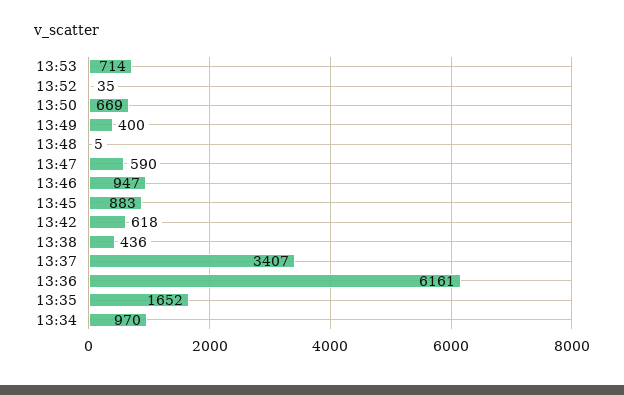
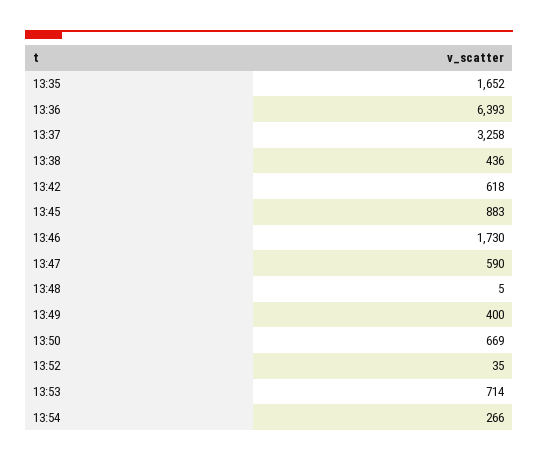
13:46: 947 -> 1730
13:37: 3407 -> 3258
13:36: 6161 -> 6393
13:34: 970 -> none
13:54: none -> 266

